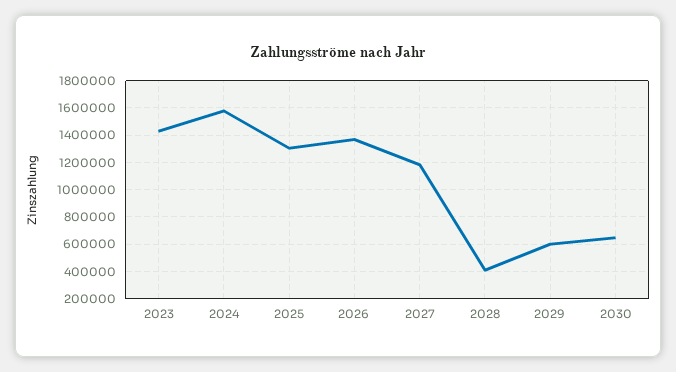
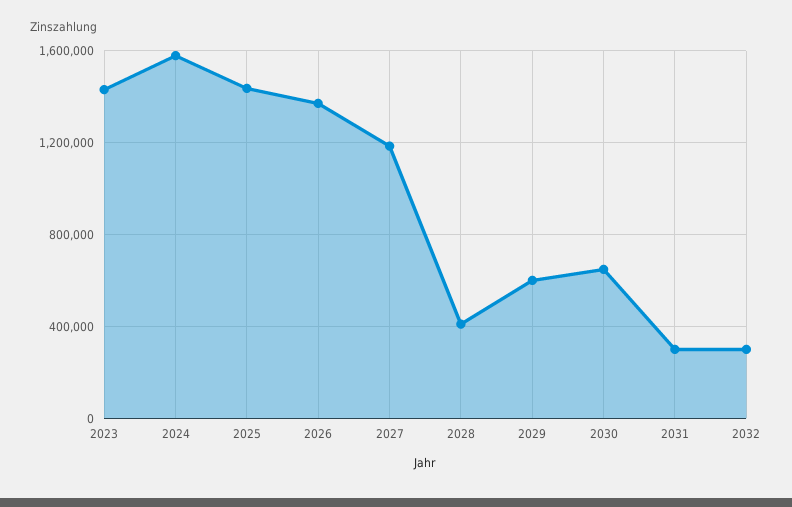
2025: 1300000 -> 1450000
2031: none -> 300000
2032: none -> 300000

